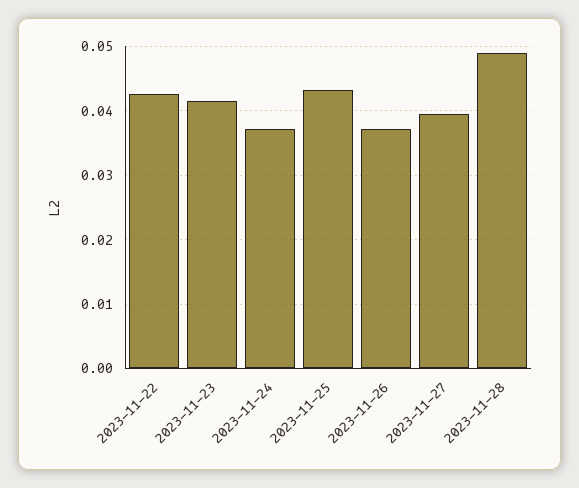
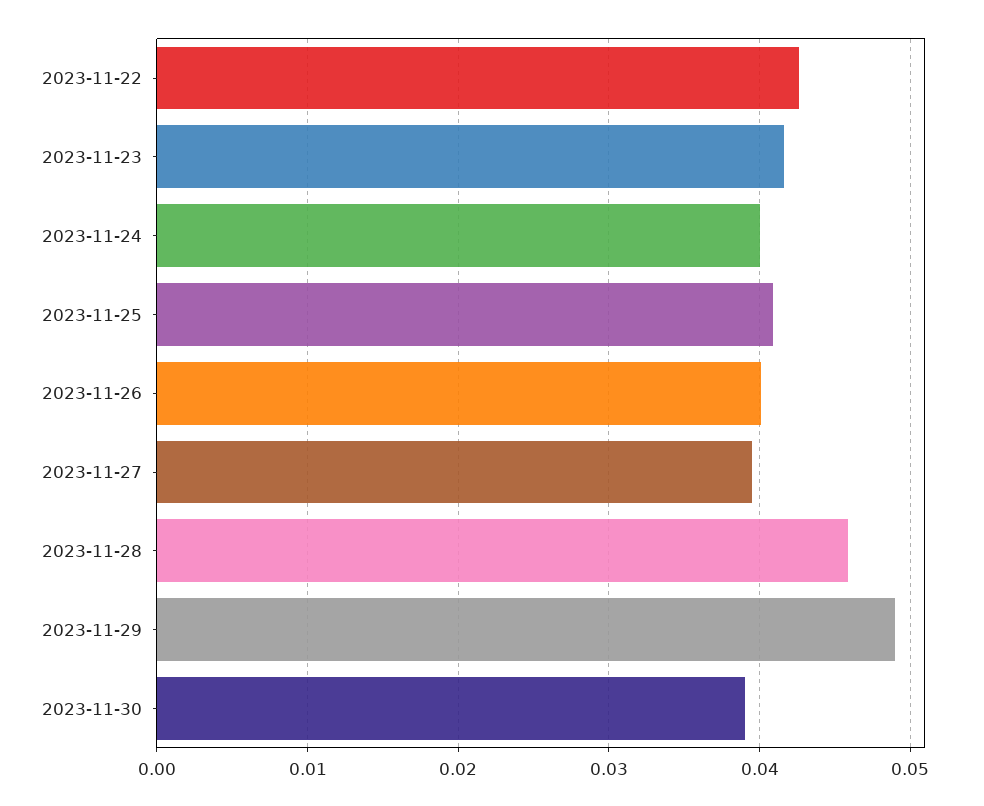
2023-11-24: 0.037 -> 0.04
2023-11-25: 0.043 -> 0.041
2023-11-26: 0.037 -> 0.04
2023-11-28: 0.049 -> 0.046
2023-11-29: none -> 0.049
2023-11-30: none -> 0.039

